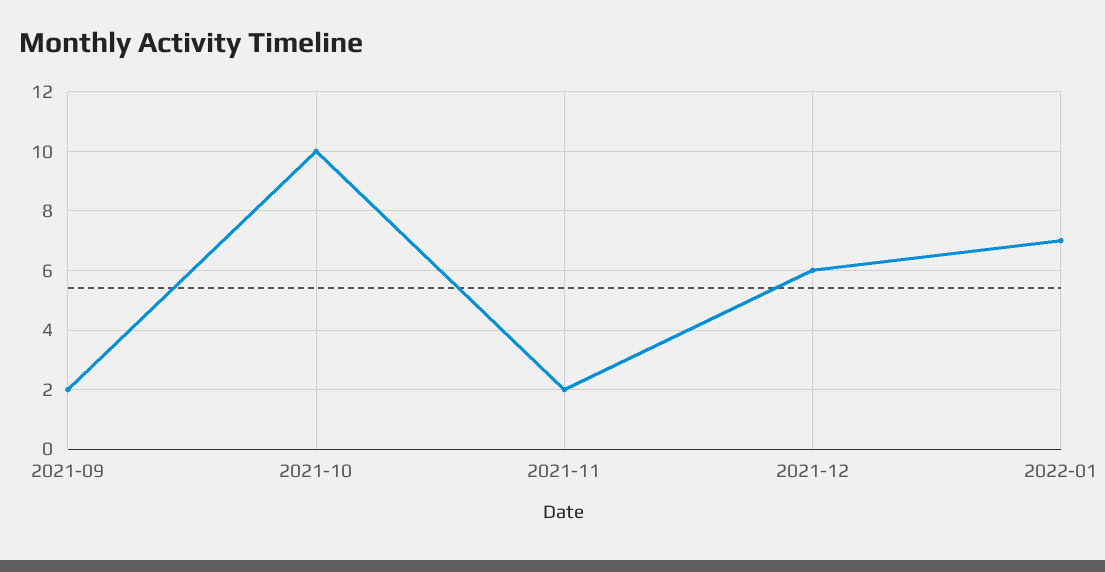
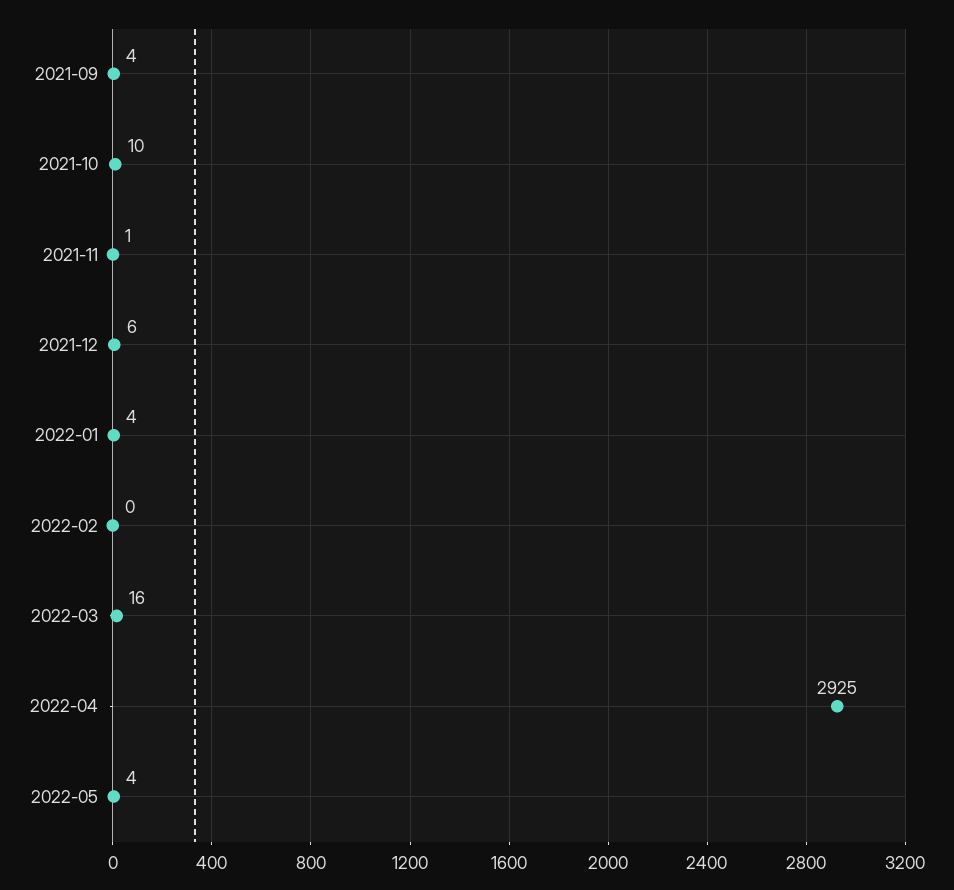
2021-09: 2 -> 4
2021-11: 2 -> 1
2022-01: 7 -> 4
2022-02: none -> 0
2022-03: none -> 16
2022-04: none -> 2925
2022-05: none -> 4

